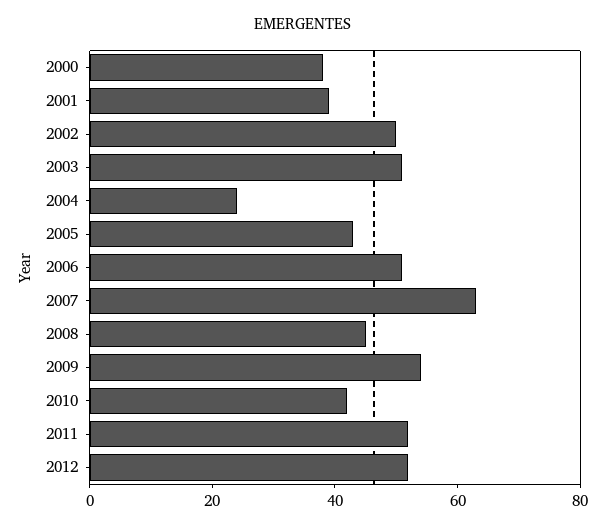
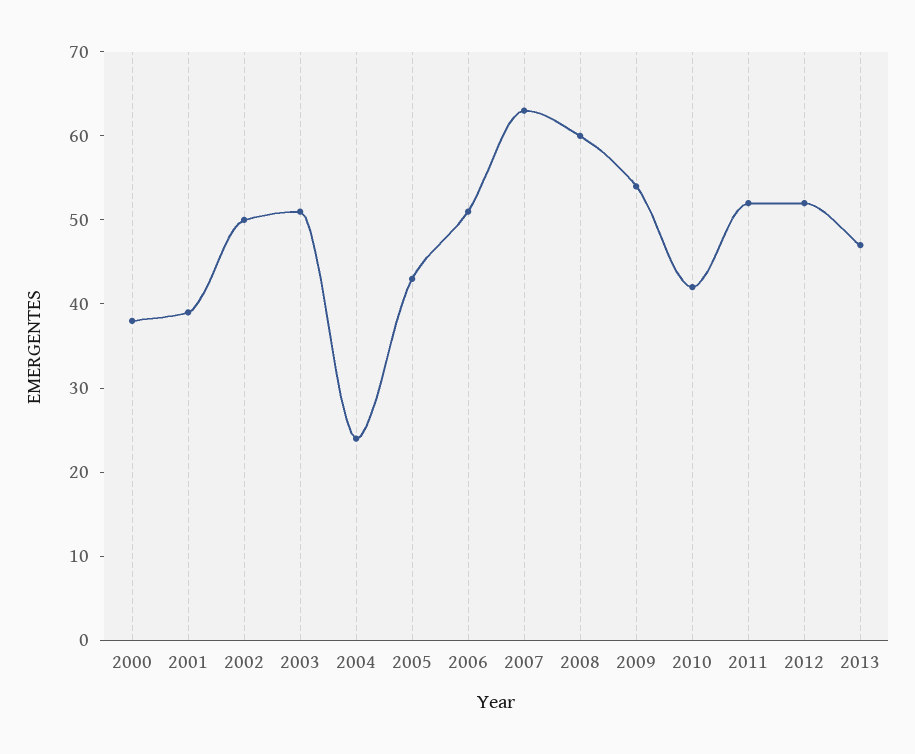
2008: 45 -> 60
2013: none -> 47

